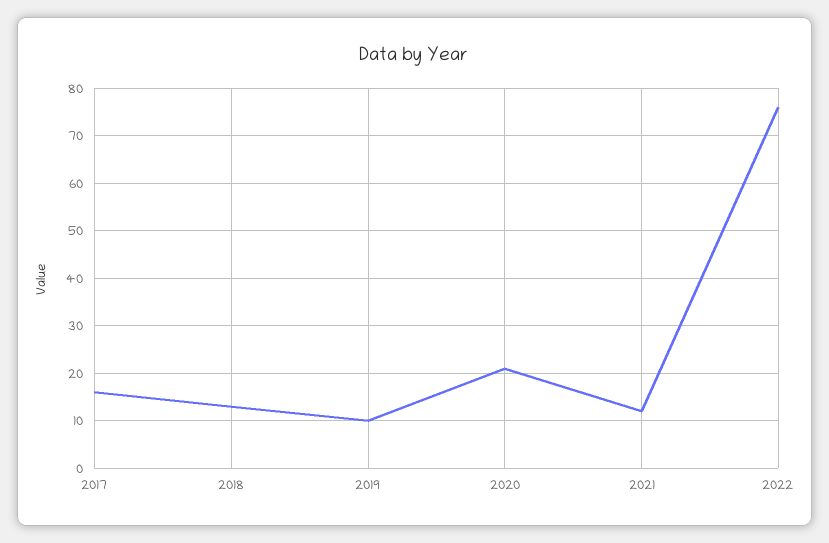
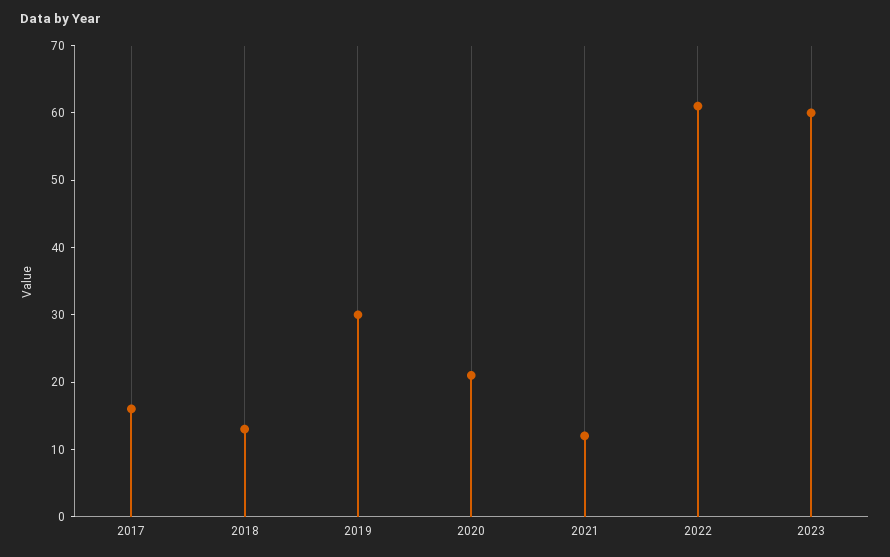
2019: 10 -> 30
2022: 75 -> 60
2023: none -> 60

